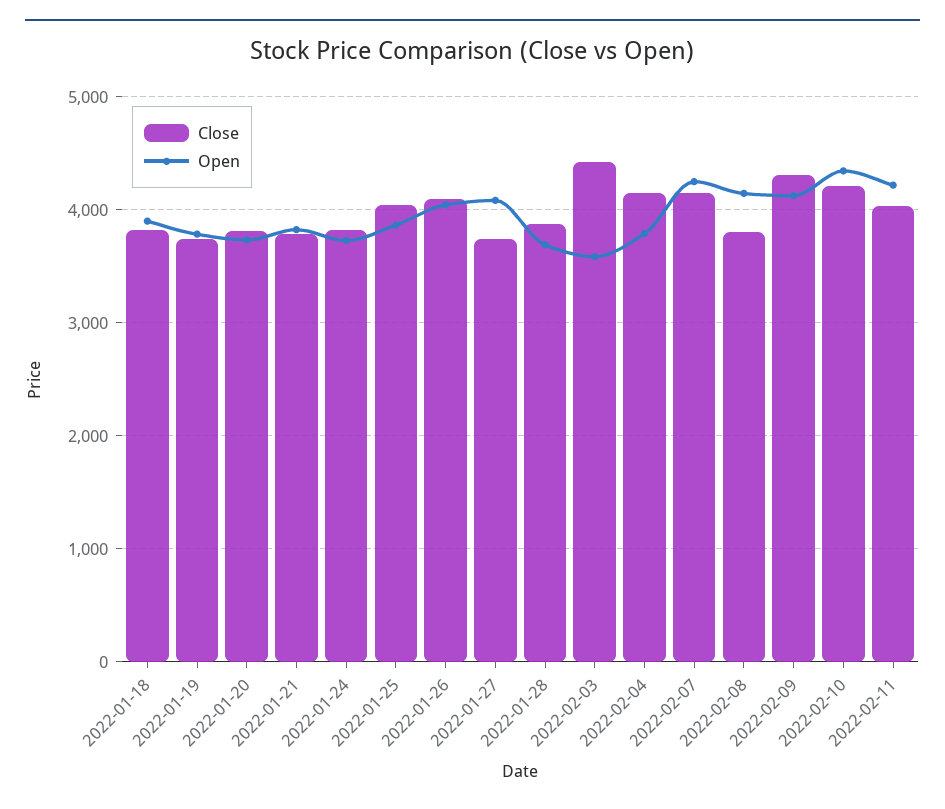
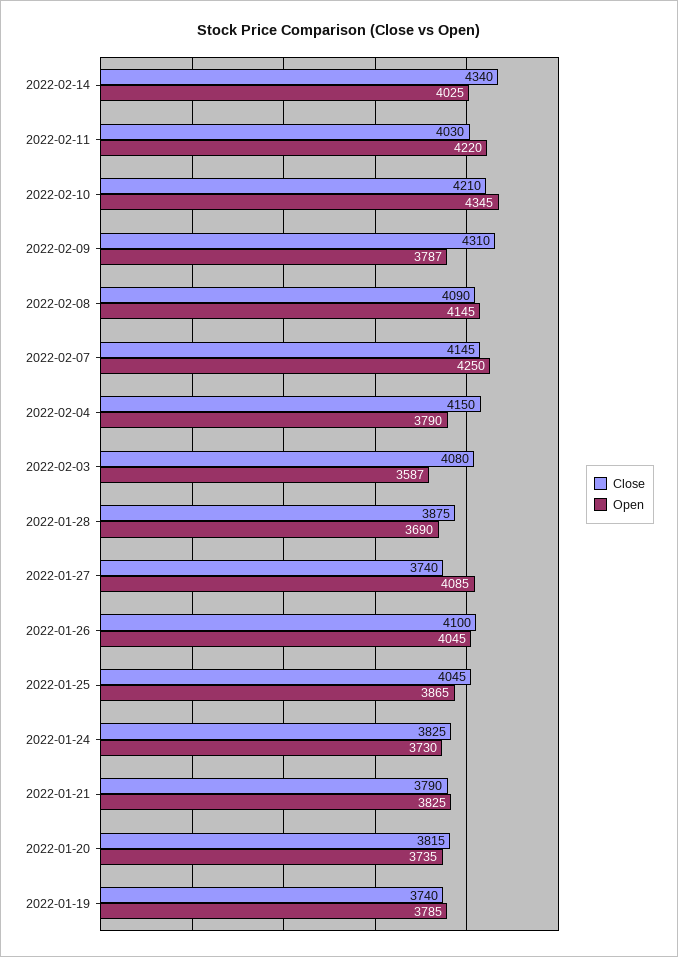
Close, 2022-01-18: 3800 -> none
Open, 2022-01-18: 3900 -> none
Close, 2022-02-03: 4400 -> 4080
Close, 2022-02-08: 3800 -> 4090
Open, 2022-02-09: 4100 -> 3787
Close, 2022-02-14: none -> 4340
Open, 2022-02-14: none -> 4025

